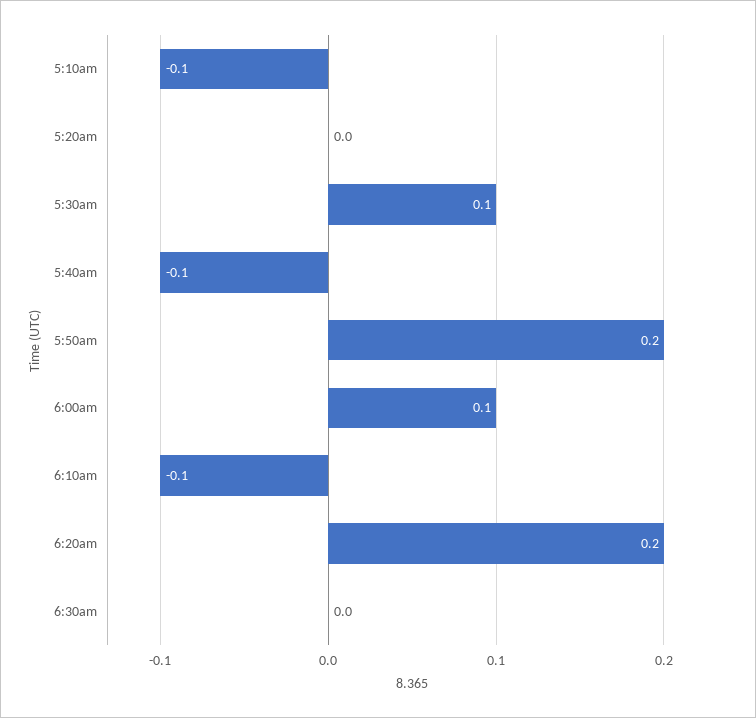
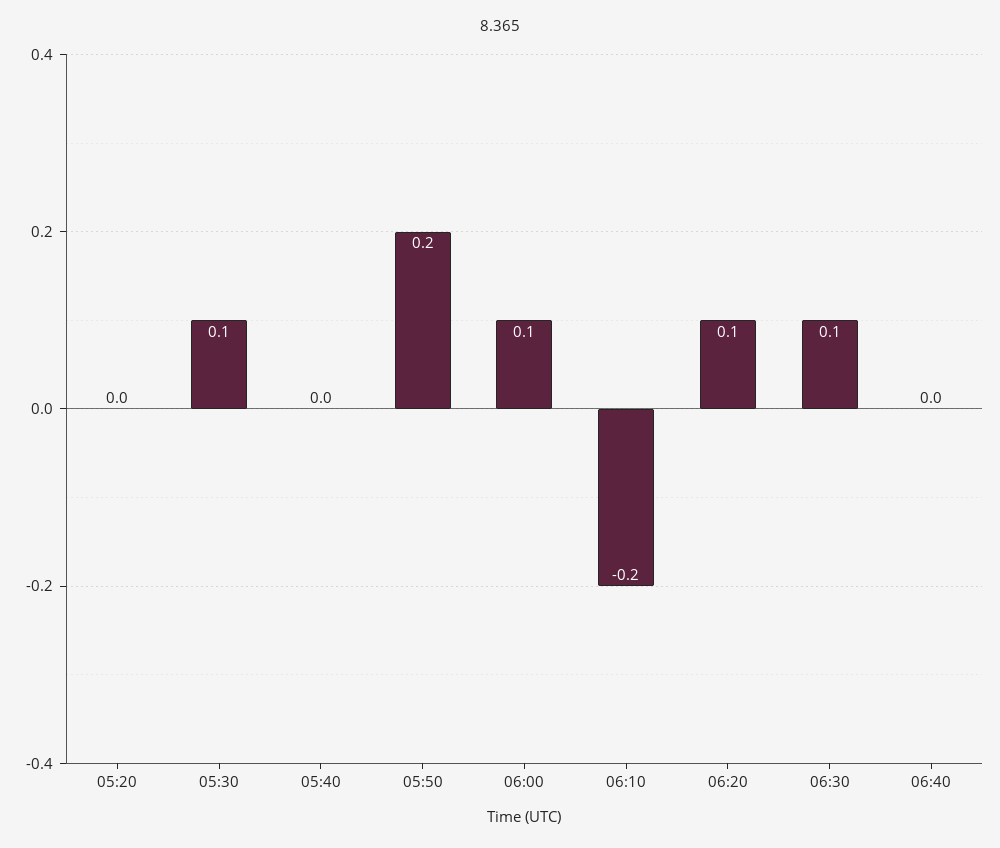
5:10am: -0.1 -> none
5:40am: -0.1 -> 0
6:10am: -0.1 -> -0.2
6:20am: 0.2 -> 0.1
6:30am: 0 -> 0.1
06:40: none -> 0

